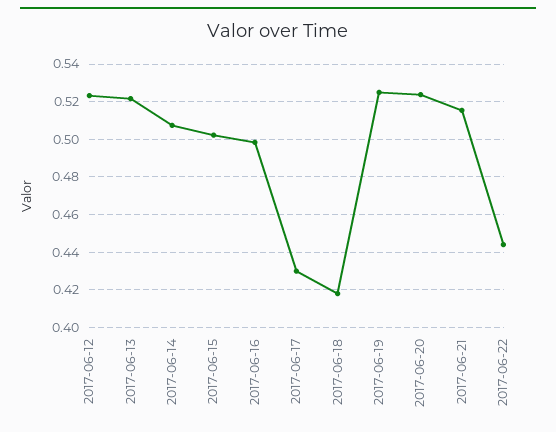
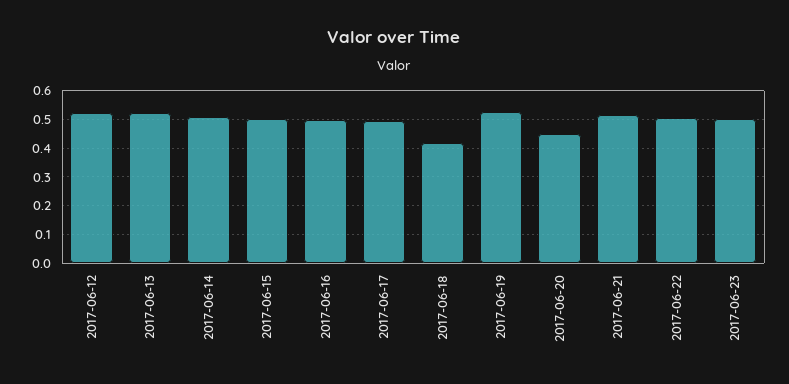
2017-06-17: 0.43 -> 0.5
2017-06-20: 0.525 -> 0.45
2017-06-22: 0.445 -> 0.5
2017-06-23: none -> 0.5

